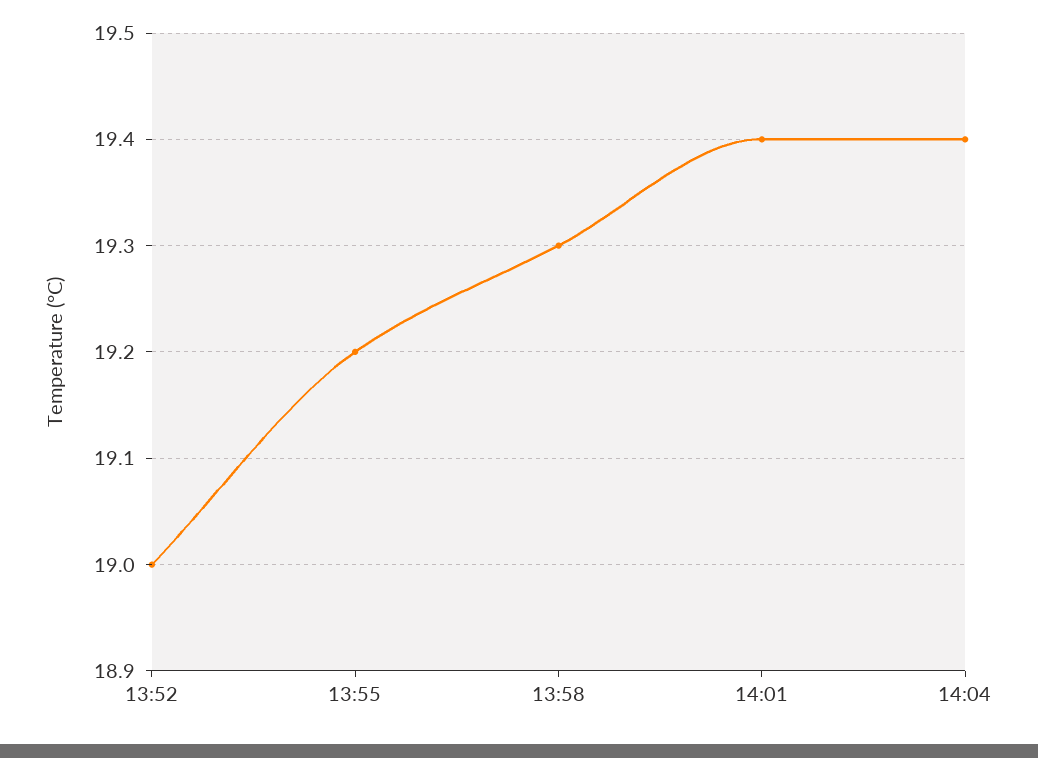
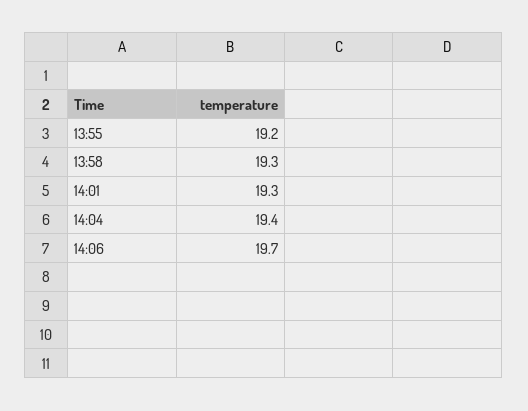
13:52: 19 -> none
14:01: 19.4 -> 19.3
14:06: none -> 19.7

